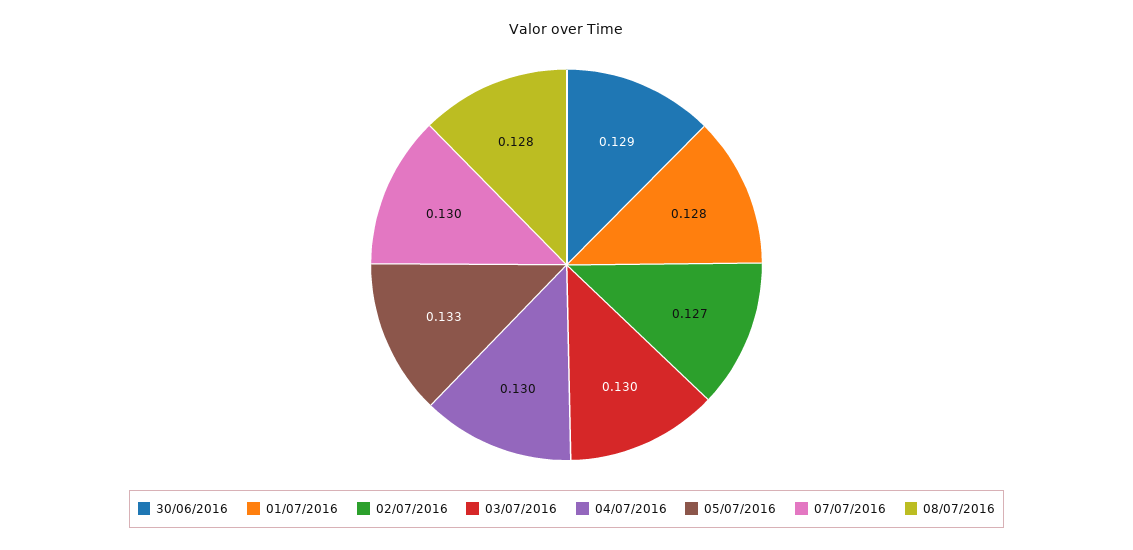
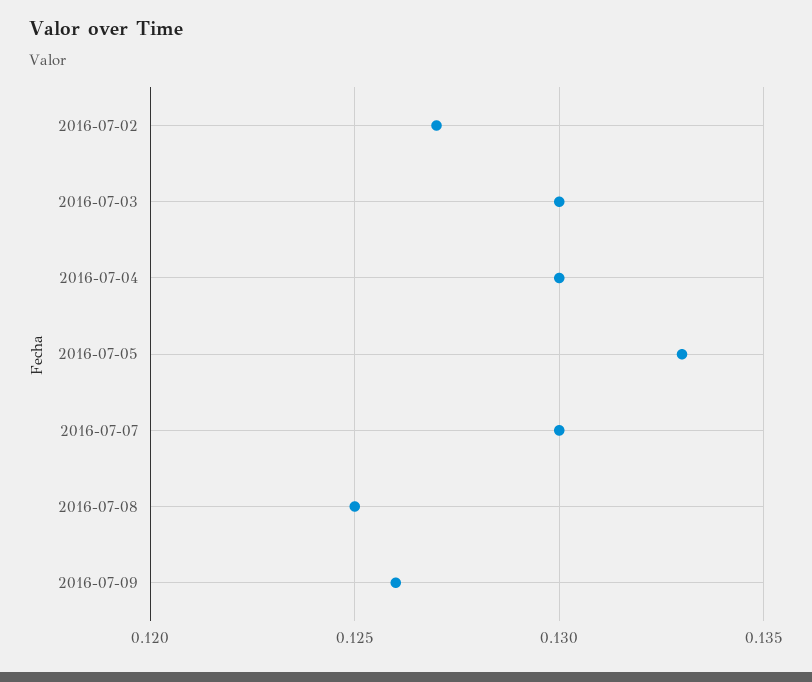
30/06/2016: 0.129 -> none
01/07/2016: 0.128 -> none
08/07/2016: 0.128 -> 0.125
2016-07-09: none -> 0.126

